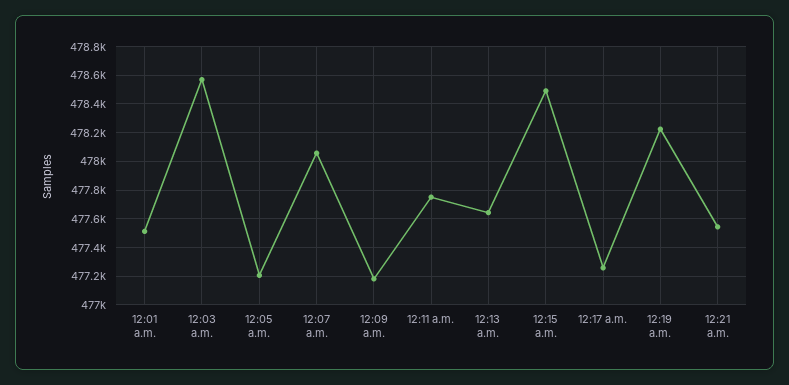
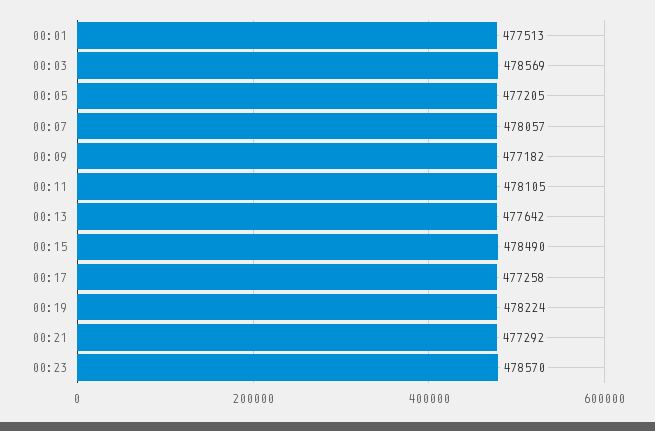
12:11 a.m.: 477750 -> 478105
12:21 a.m.: 477550 -> 477292
00:23: none -> 478570

